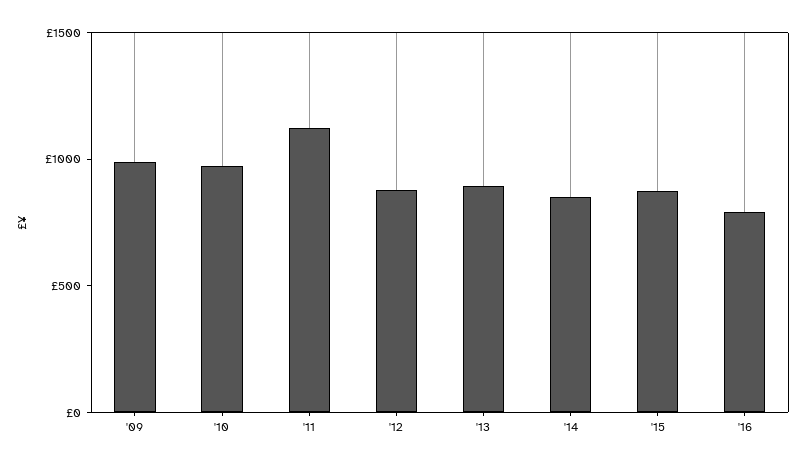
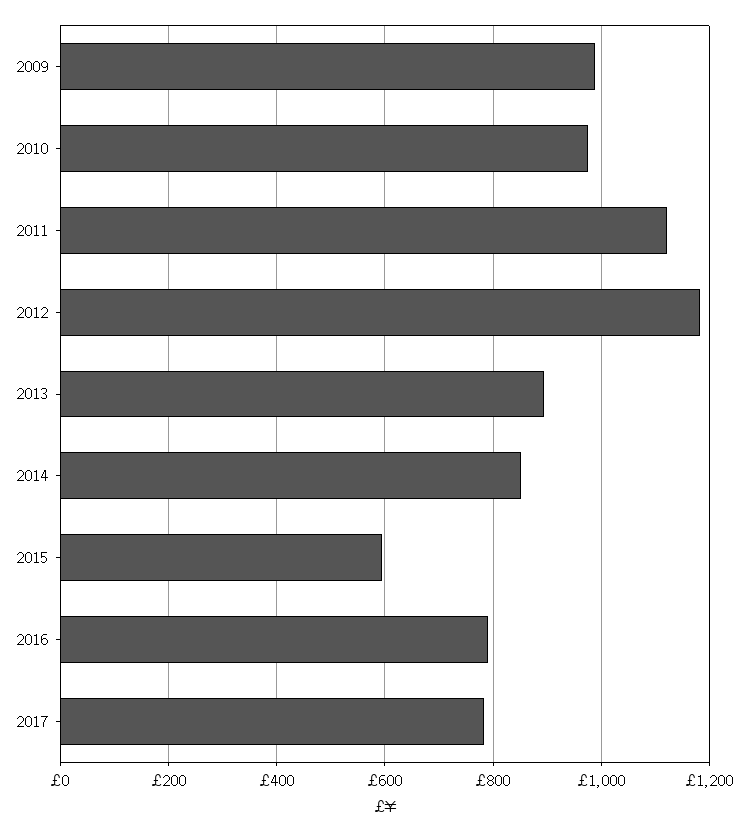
'12: 900 -> 1180
'15: 900 -> 600
2017: none -> 780

